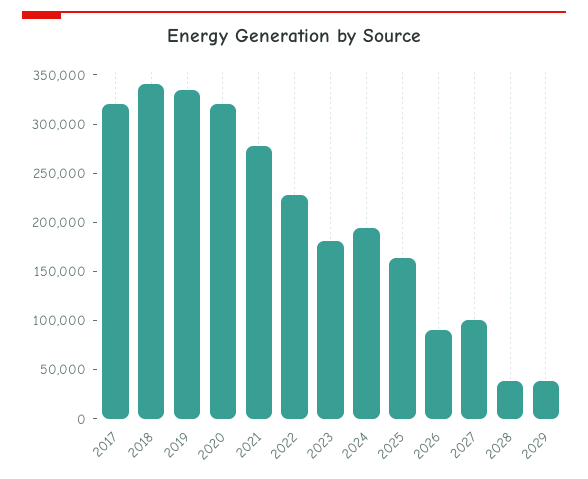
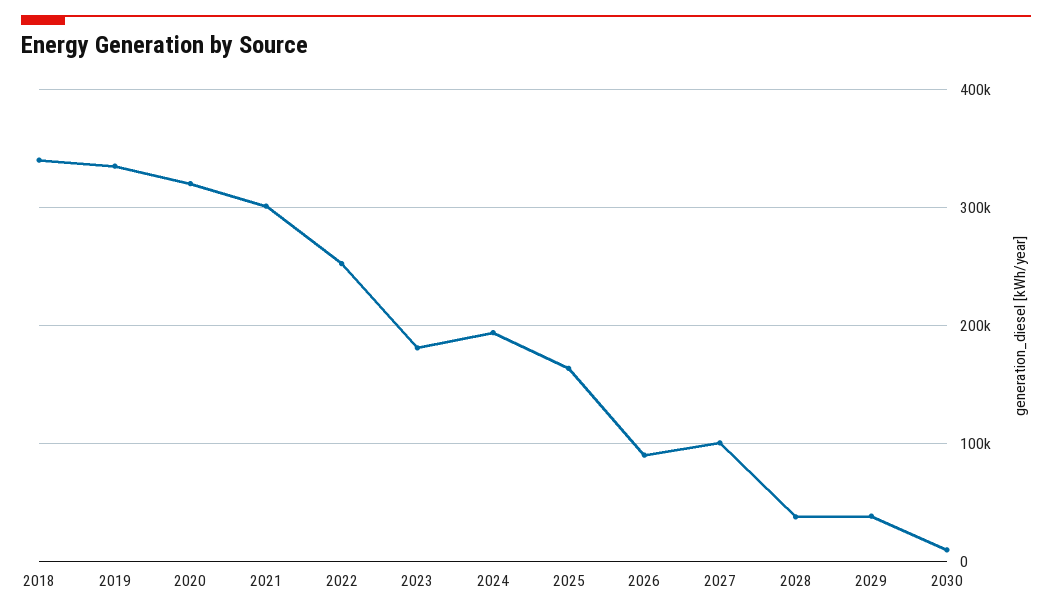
2017: 320000 -> none
2021: 280000 -> 300000
2022: 230000 -> 250000
2030: none -> 10000

